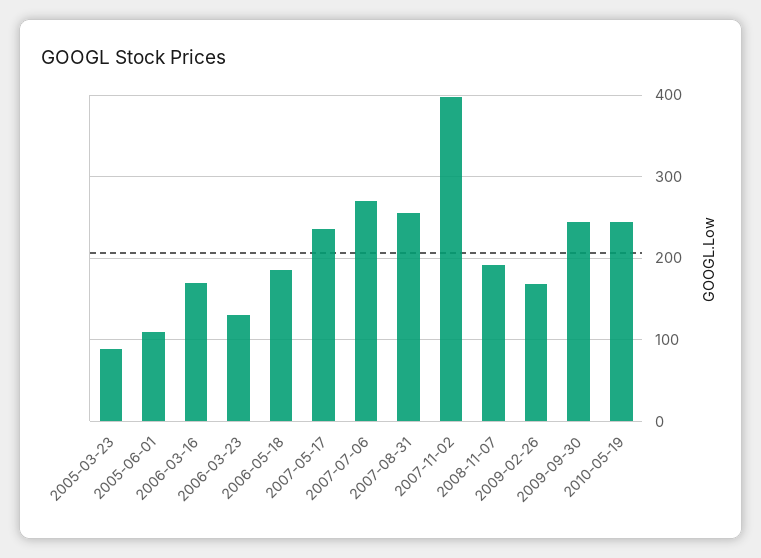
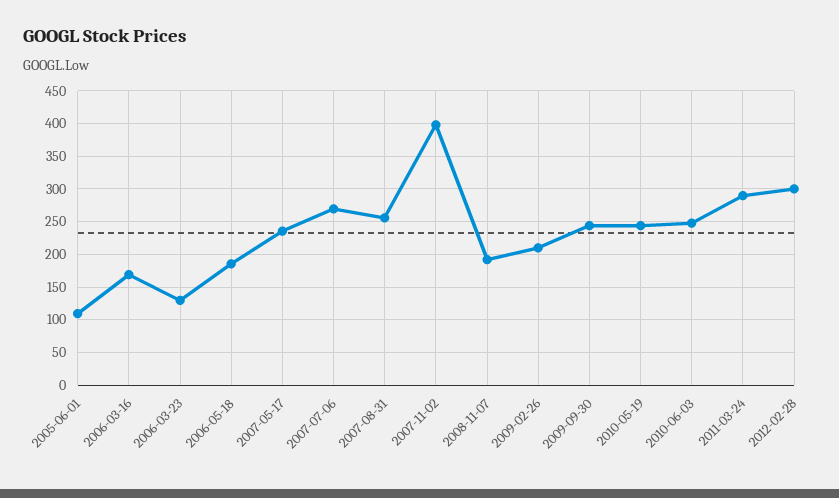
2005-03-23: 90 -> none
2009-02-26: 170 -> 210
2010-06-03: none -> 250
2011-03-24: none -> 290
2012-02-28: none -> 300

